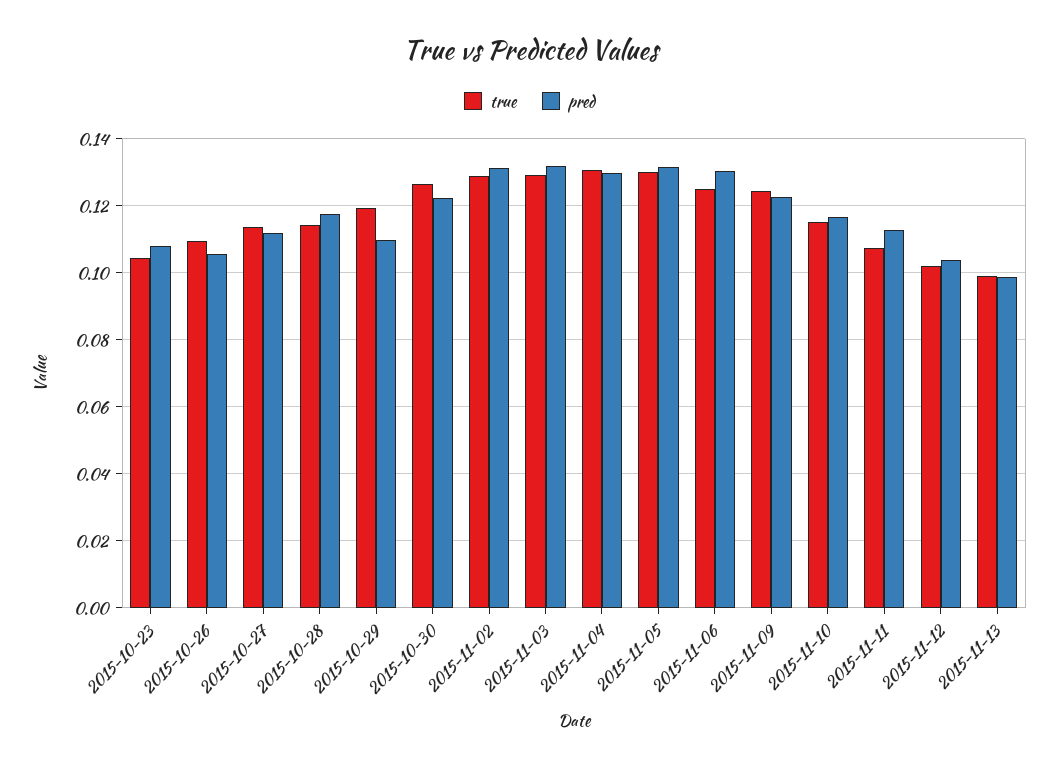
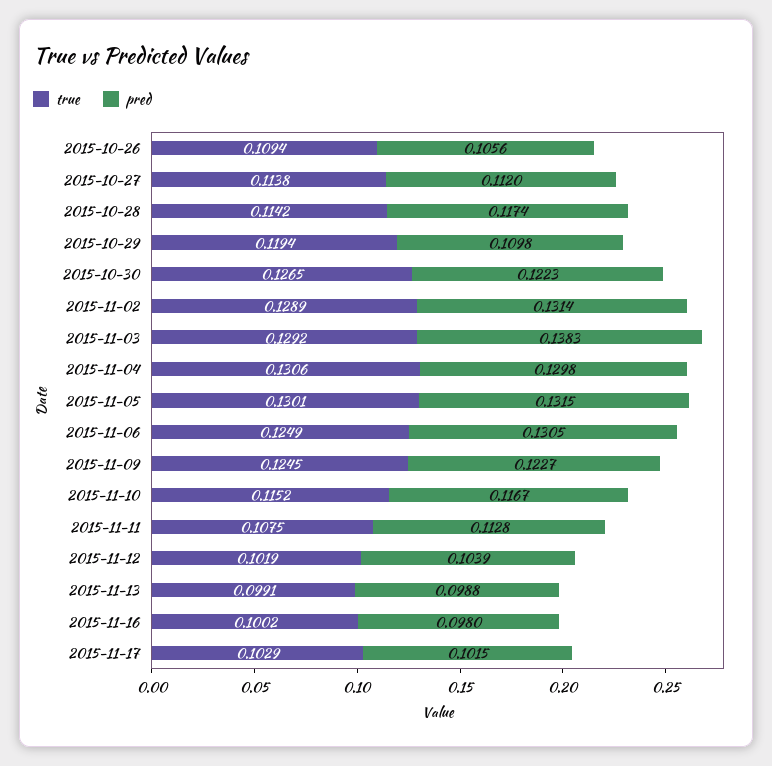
true, 2015-10-23: 0.104 -> none
pred, 2015-10-23: 0.108 -> none
pred, 2015-11-03: 0.132 -> 0.1383
true, 2015-11-16: none -> 0.1002
pred, 2015-11-16: none -> 0.098
true, 2015-11-17: none -> 0.1029
pred, 2015-11-17: none -> 0.1015

